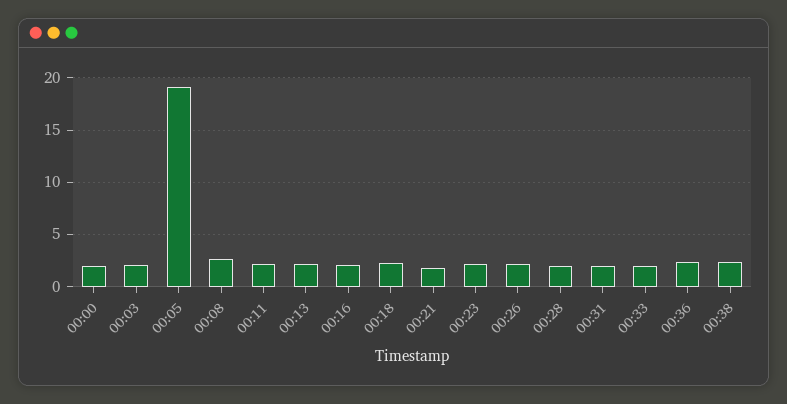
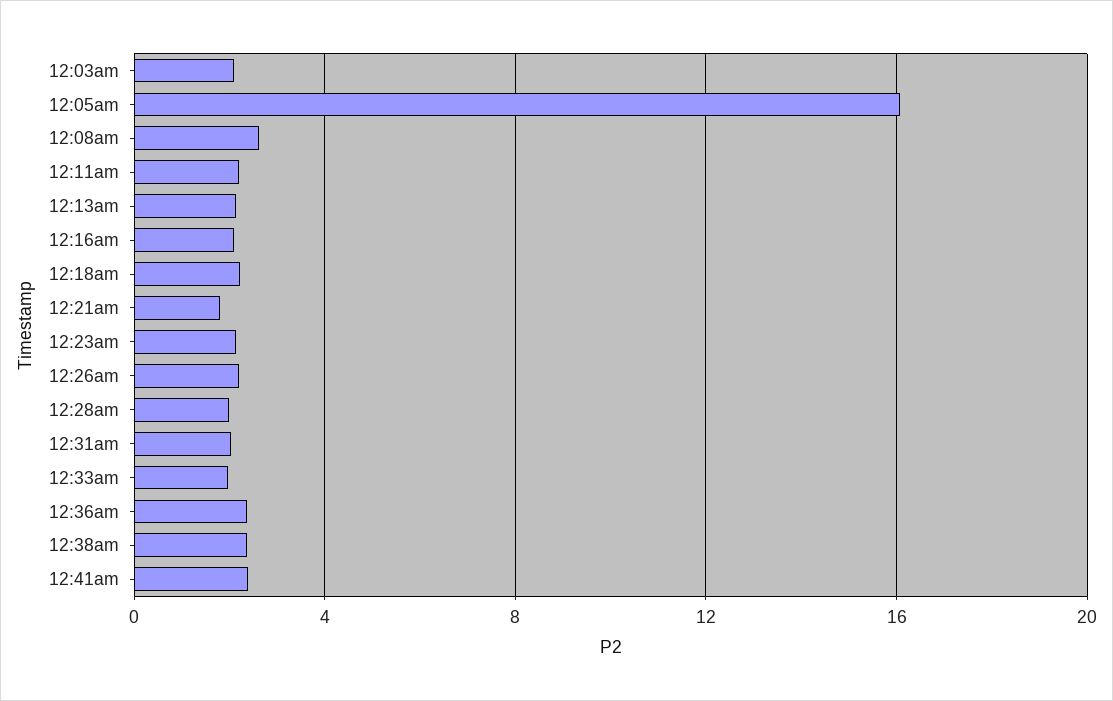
00:00: 2 -> none
00:05: 19 -> 16
12:41am: none -> 2.5

